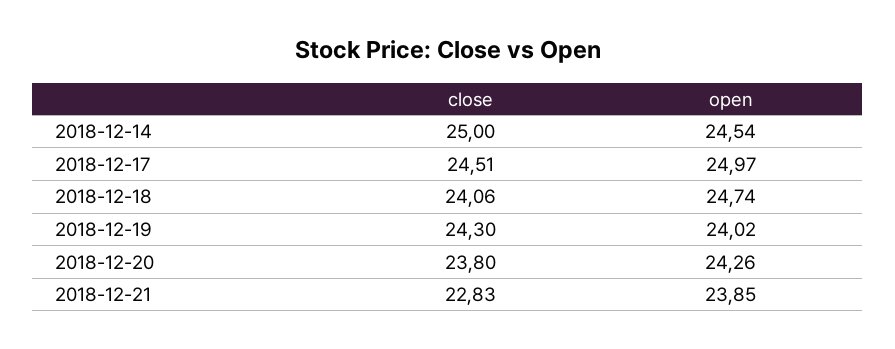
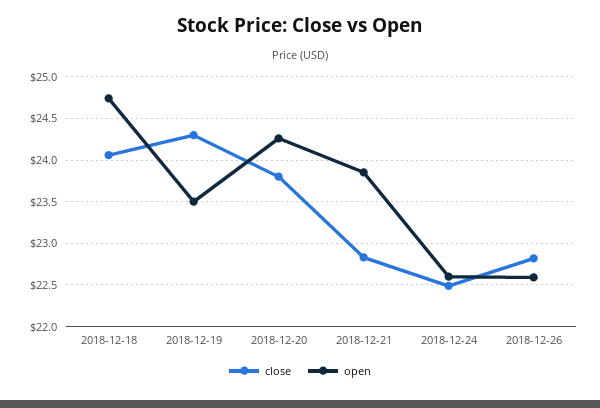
close, 2018-12-14: 25 -> none
open, 2018-12-14: 24.54 -> none
close, 2018-12-17: 24.51 -> none
open, 2018-12-17: 24.97 -> none
open, 2018-12-19: 24.02 -> 23.5
close, 2018-12-24: none -> 22.5
open, 2018-12-24: none -> 22.6
close, 2018-12-26: none -> 22.8
open, 2018-12-26: none -> 22.6

